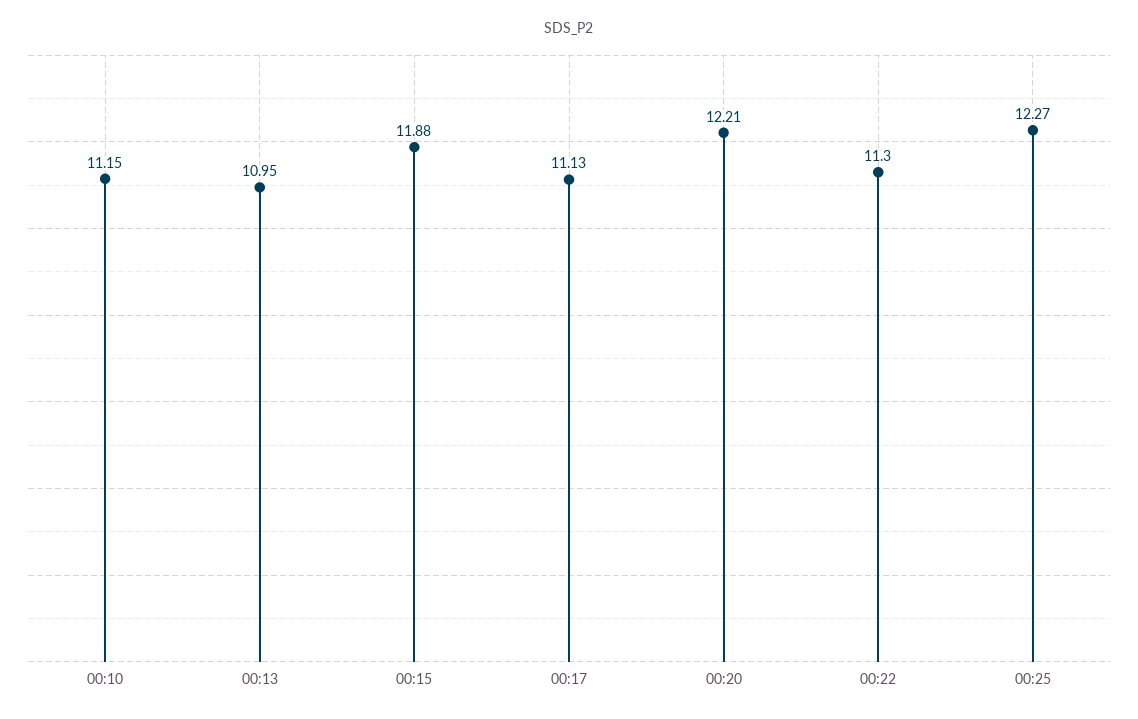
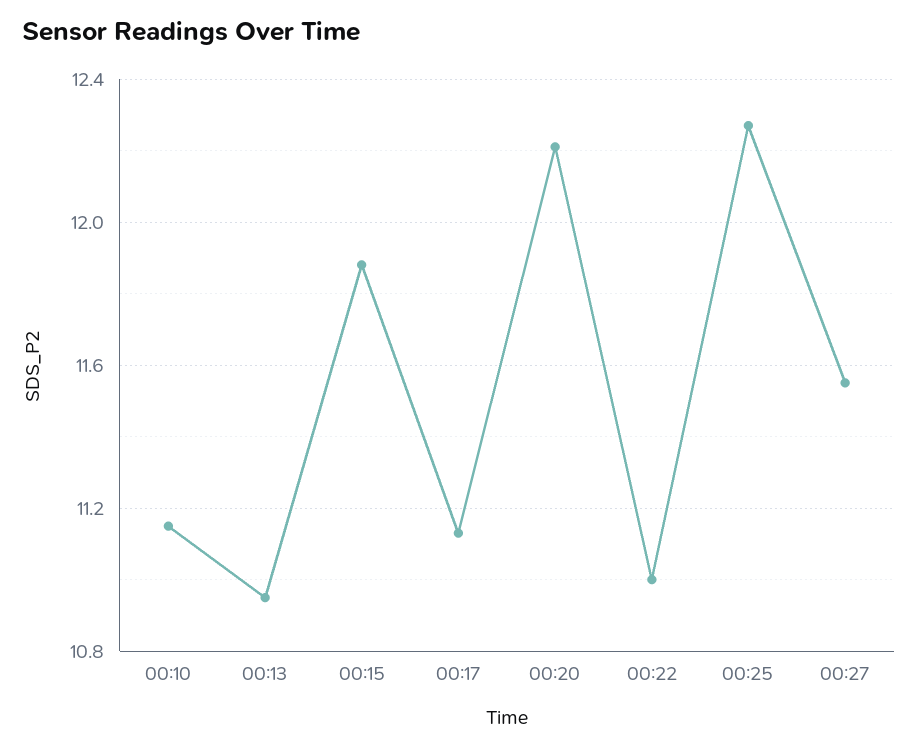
00:22: 11.3 -> 11
00:27: none -> 11.55

